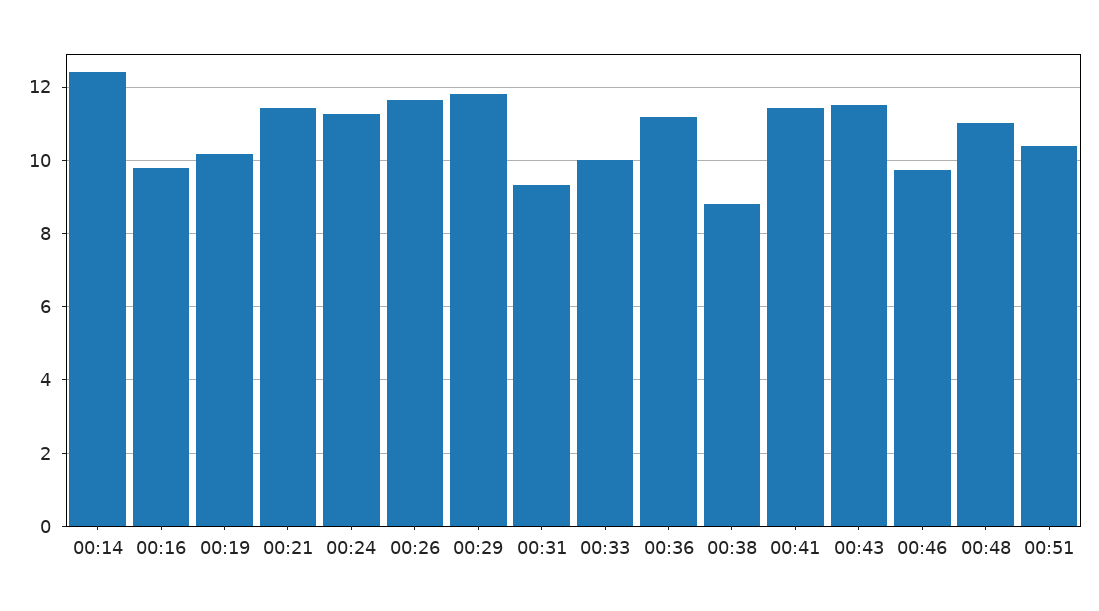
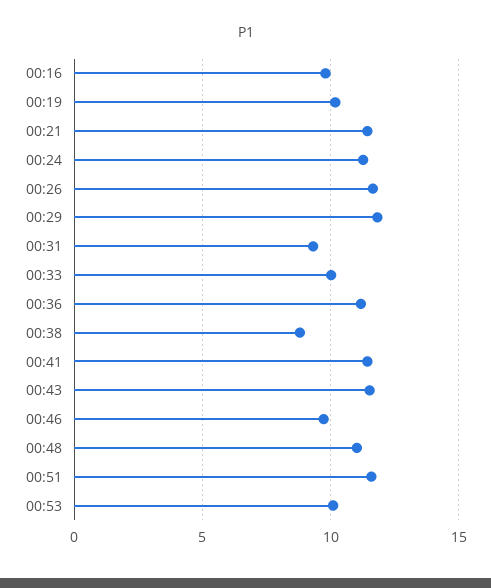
00:14: 12.4 -> none
00:51: 10.4 -> 11.5
00:53: none -> 10

